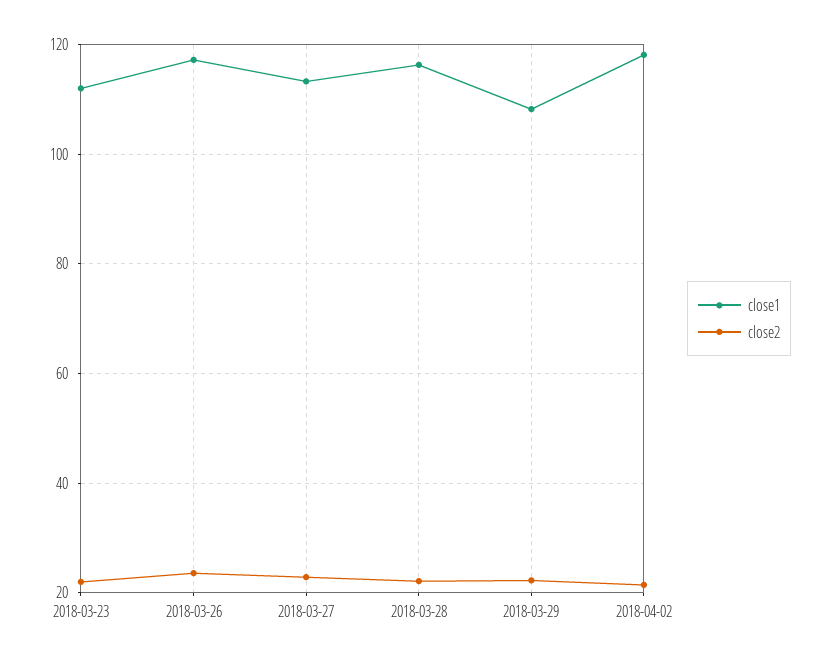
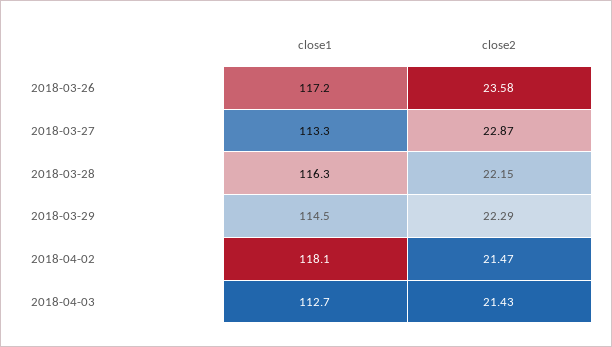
close1, 2018-03-23: 112 -> none
close2, 2018-03-23: 22 -> none
close1, 2018-03-29: 108 -> 114.5
close1, 2018-04-03: none -> 112.7
close2, 2018-04-03: none -> 21.43

